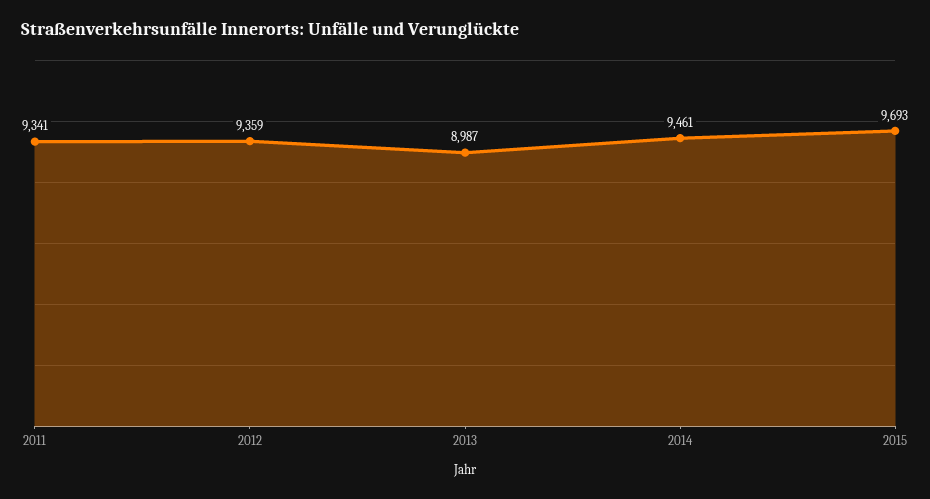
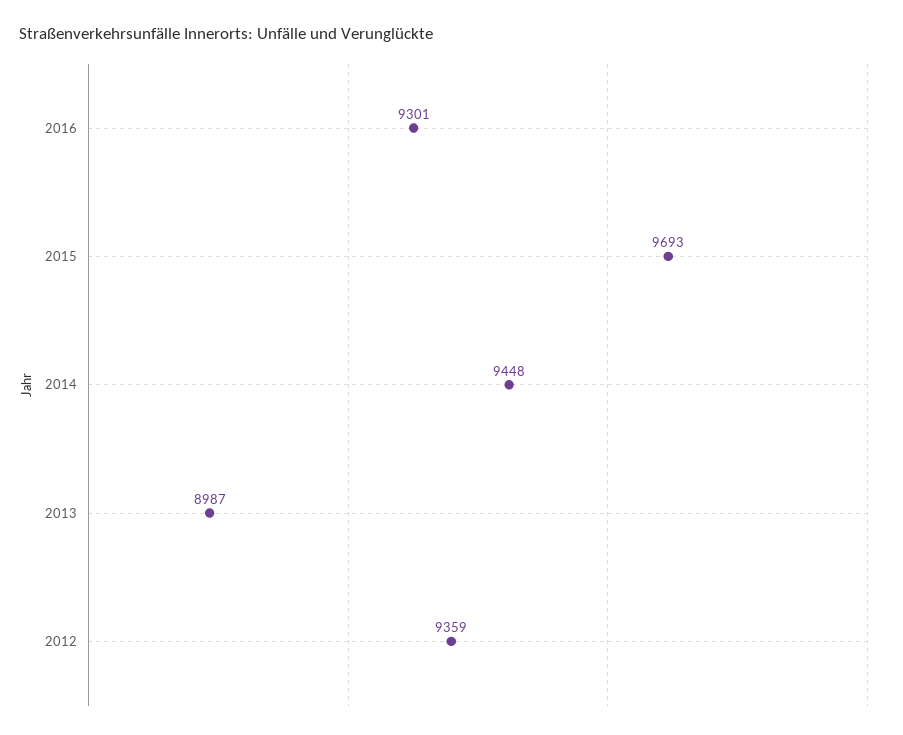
2011: 9341 -> none
2014: 9461 -> 9448
2016: none -> 9301

